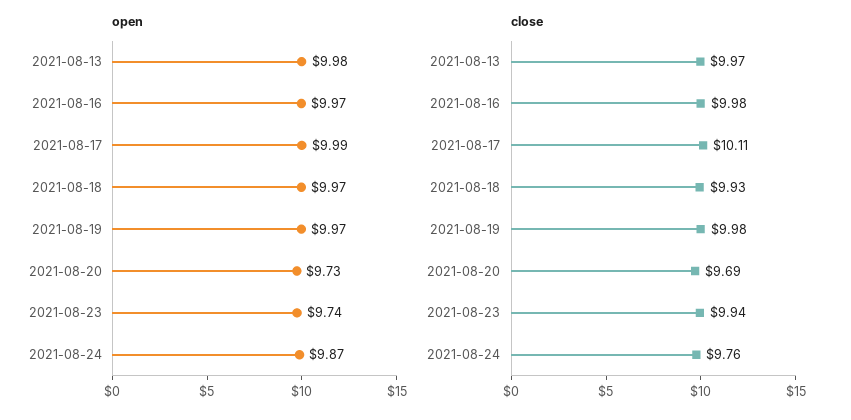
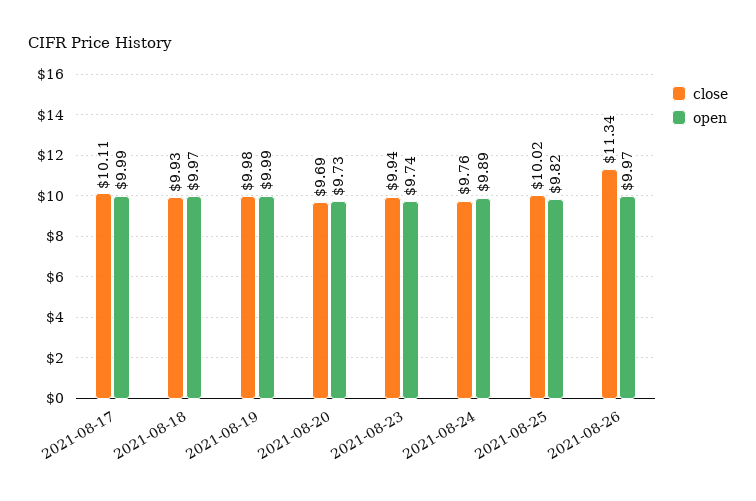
open, 2021-08-13: 9.98 -> none
open, 2021-08-16: 9.97 -> none
open, 2021-08-19: 9.97 -> 9.99
open, 2021-08-24: 9.87 -> 9.89
close, 2021-08-13: 9.97 -> none
close, 2021-08-16: 9.98 -> none
close, 2021-08-25: none -> 10.02
open, 2021-08-25: none -> 9.82
close, 2021-08-26: none -> 11.34
open, 2021-08-26: none -> 9.97

